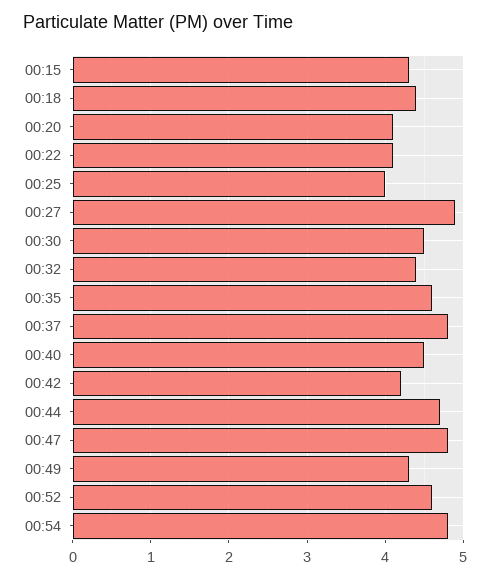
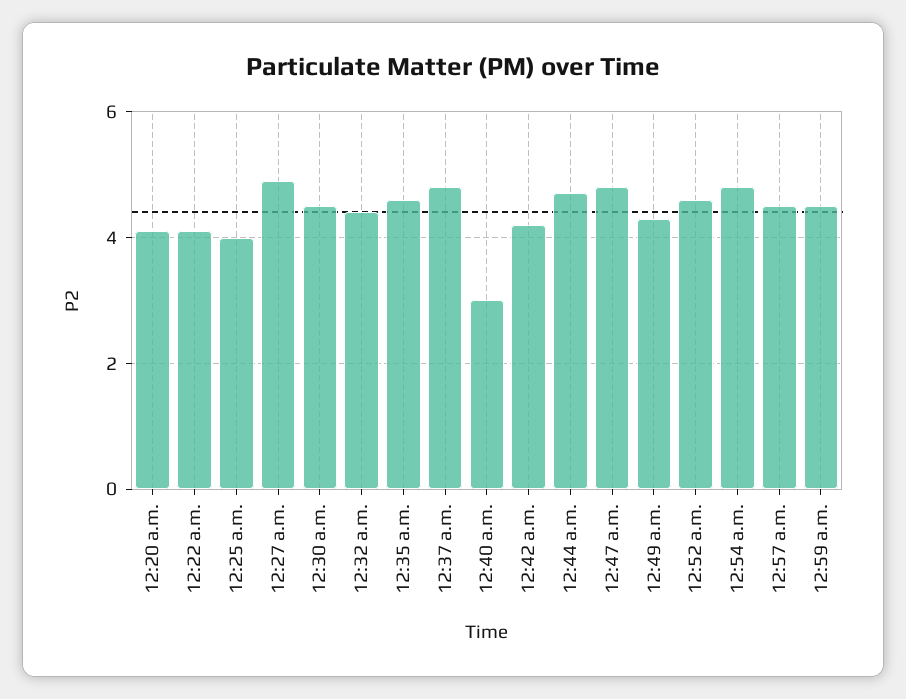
00:15: 4.3 -> none
00:18: 4.4 -> none
00:40: 4.5 -> 3
12:57 a.m.: none -> 4.5
12:59 a.m.: none -> 4.5

